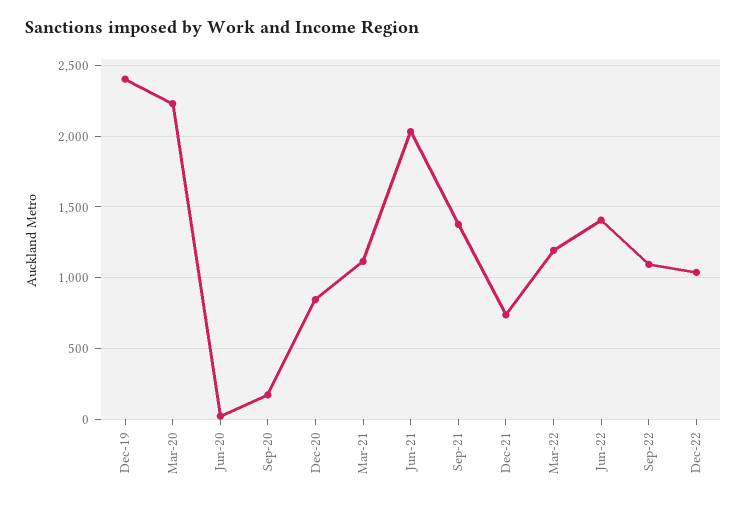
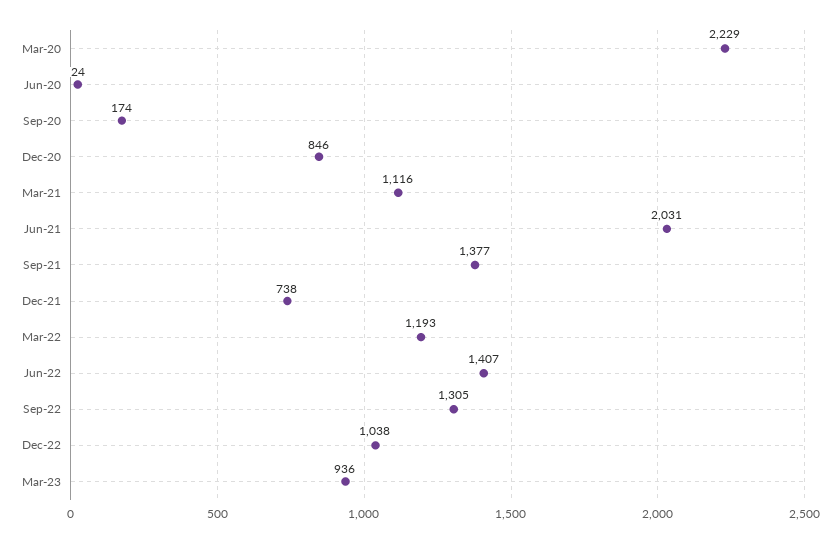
Dec-19: 2400 -> none
Sep-22: 1100 -> 1305
Mar-23: none -> 936

